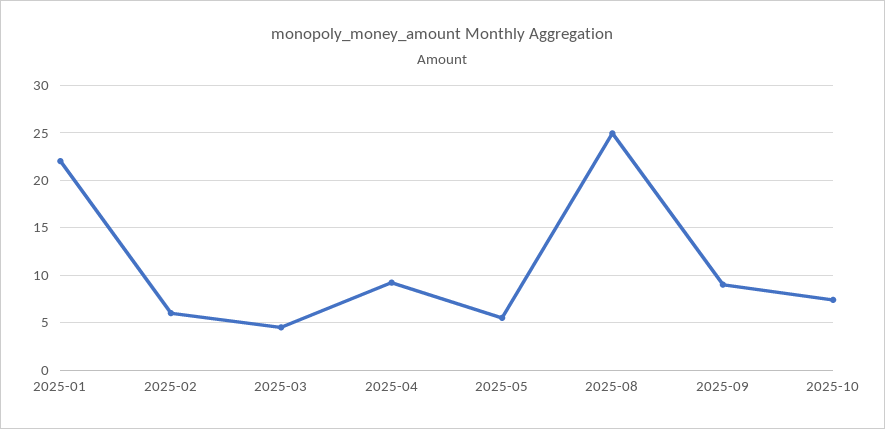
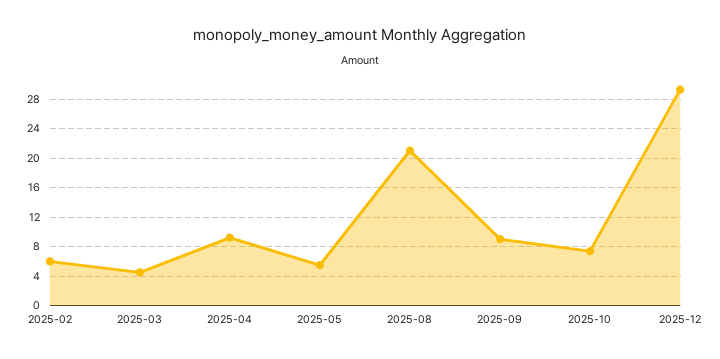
2025-01: 22 -> none
2025-08: 25 -> 21
2025-12: none -> 29

